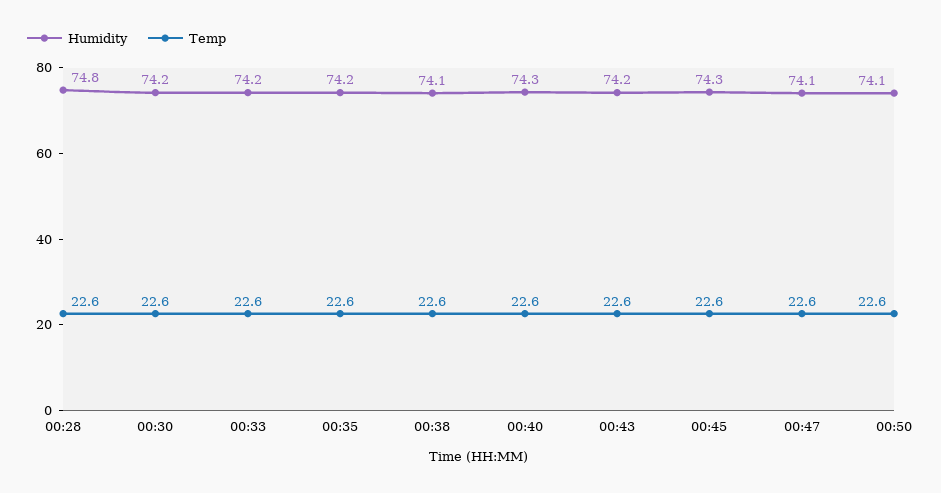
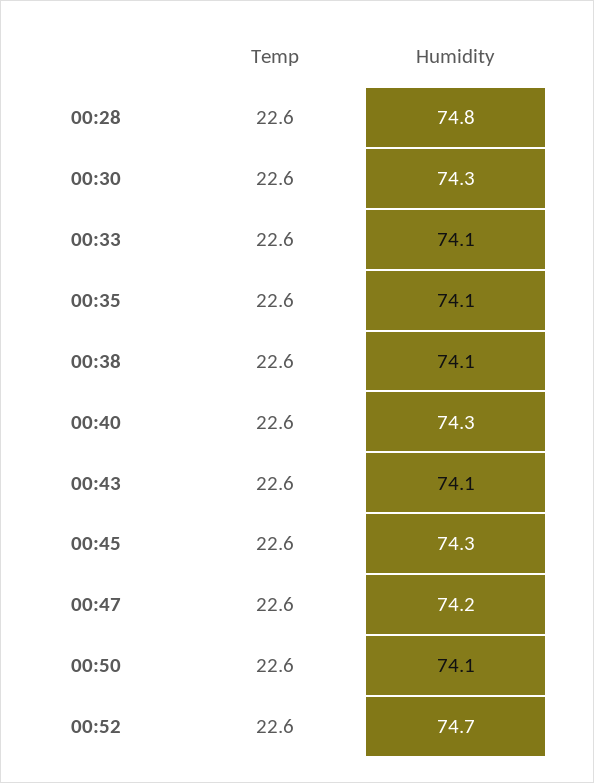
Humidity, 00:30: 74.2 -> 74.3
Humidity, 00:33: 74.2 -> 74.1
Humidity, 00:35: 74.2 -> 74.1
Humidity, 00:43: 74.2 -> 74.1
Humidity, 00:47: 74.1 -> 74.2
Temp, 00:52: none -> 22.6
Humidity, 00:52: none -> 74.7

